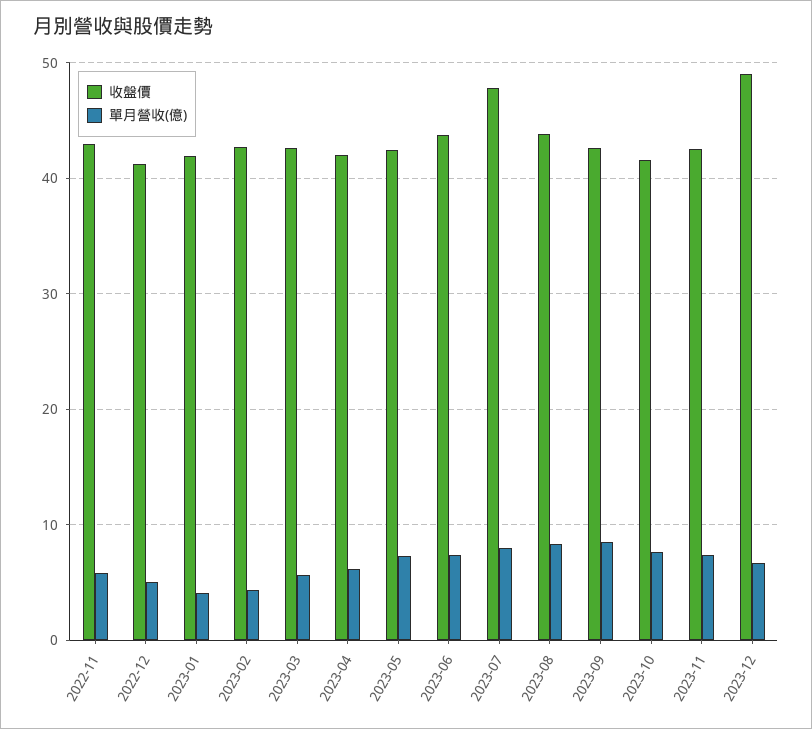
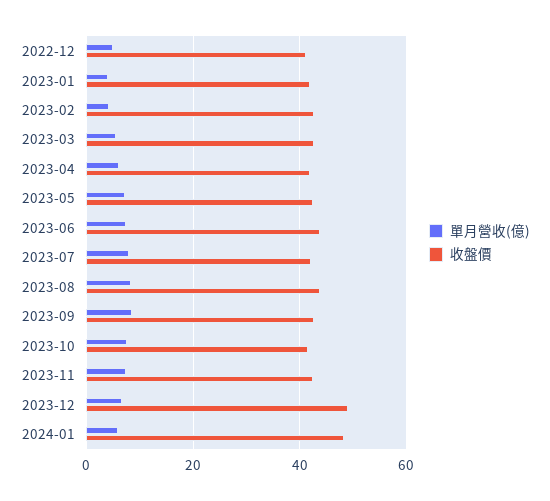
收盤價, 2022-11: 43 -> none
單月營收(億), 2022-11: 6 -> none
收盤價, 2023-07: 48 -> 42
單月營收(億), 2024-01: none -> 6
收盤價, 2024-01: none -> 48

